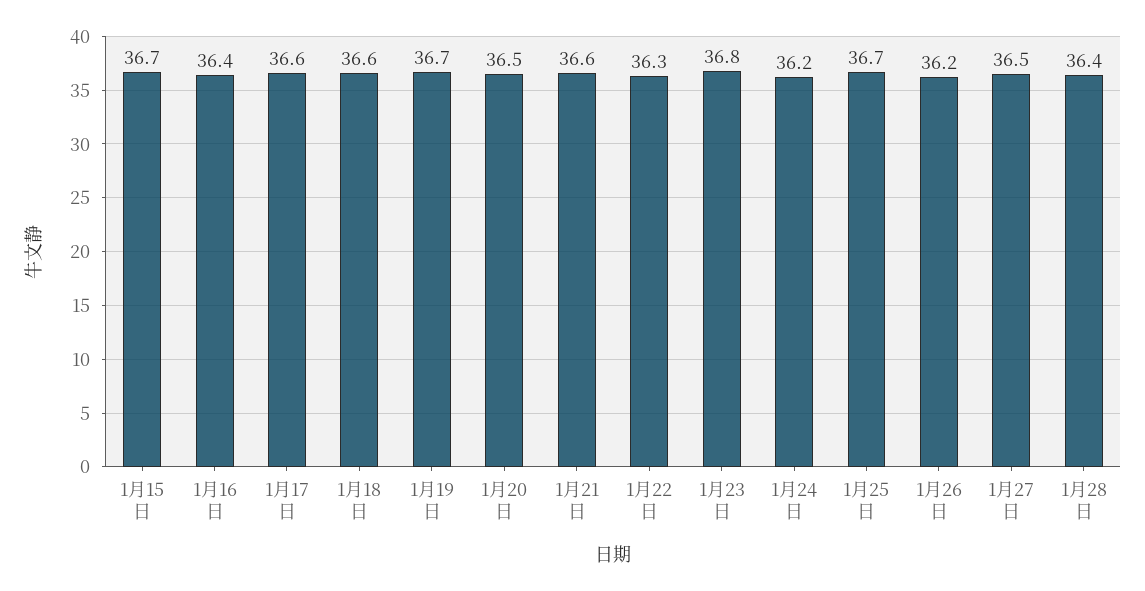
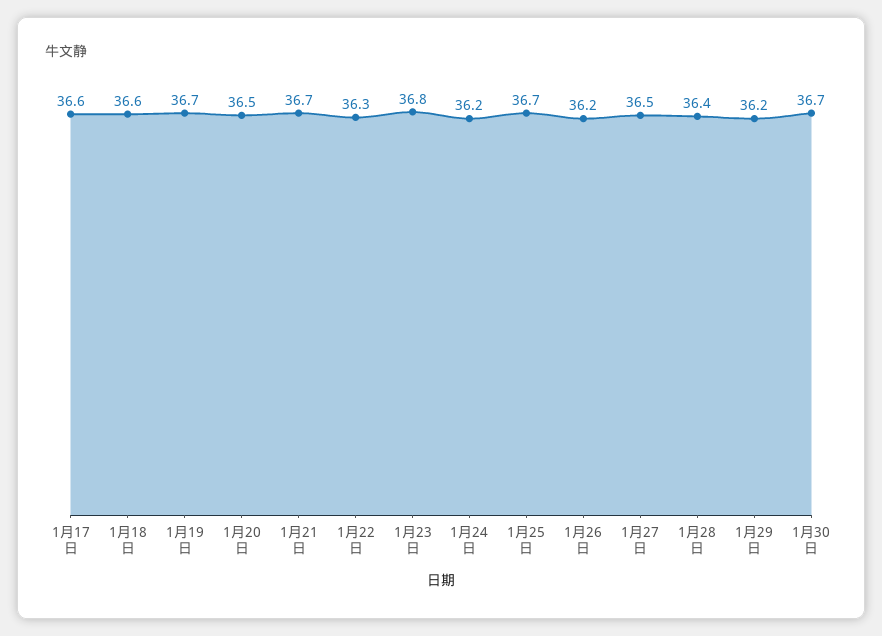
1月15日: 36.7 -> none
1月16日: 36.4 -> none
1月21日: 36.6 -> 36.7
1月29日: none -> 36.2
1月30日: none -> 36.7

